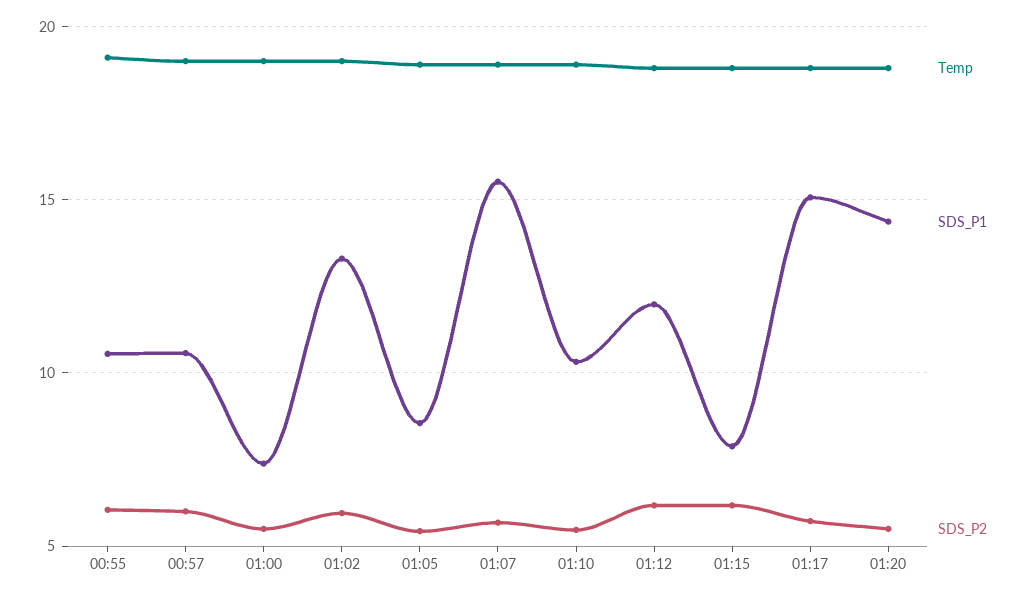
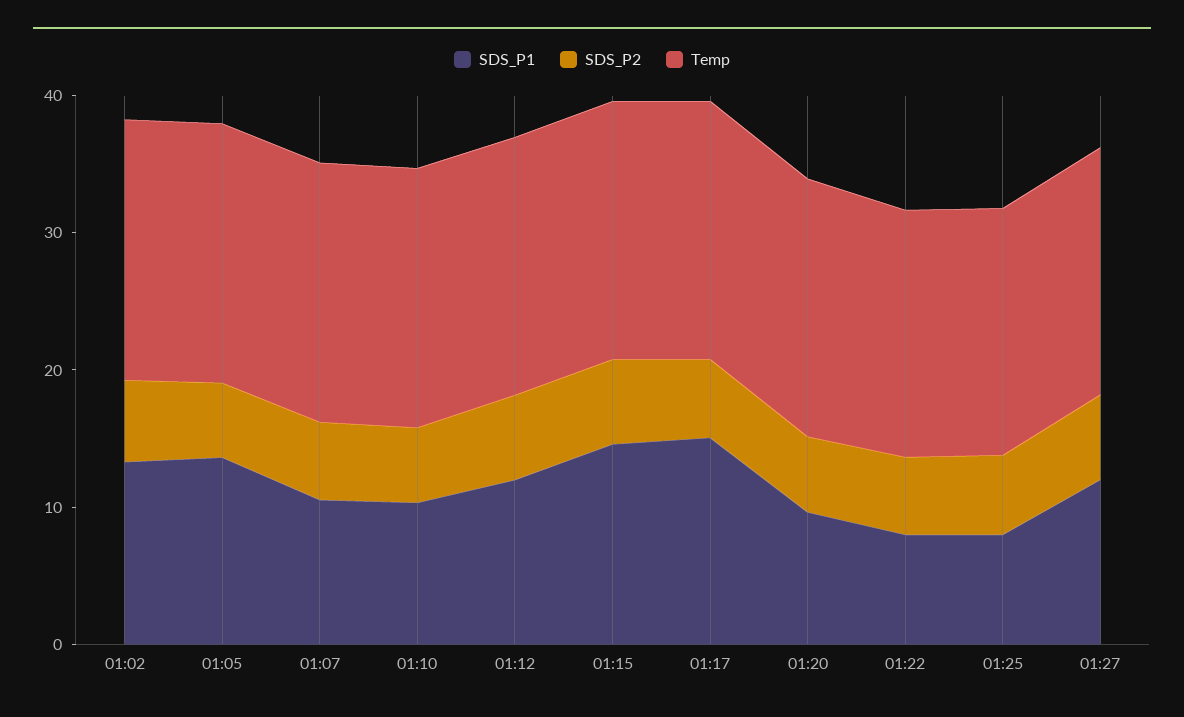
Temp, 00:55: 19 -> none
SDS_P1, 00:55: 10.5 -> none
SDS_P2, 00:55: 6 -> none
Temp, 00:57: 19 -> none
SDS_P1, 00:57: 10.5 -> none
SDS_P2, 00:57: 6 -> none
Temp, 01:00: 19 -> none
SDS_P1, 01:00: 7.5 -> none
SDS_P2, 01:00: 5.5 -> none
SDS_P1, 01:05: 8.5 -> 14
SDS_P1, 01:07: 15.5 -> 10
SDS_P1, 01:15: 8 -> 14
SDS_P1, 01:20: 14.5 -> 10
SDS_P1, 01:22: none -> 8
SDS_P2, 01:22: none -> 6
Temp, 01:22: none -> 18
SDS_P1, 01:25: none -> 8
SDS_P2, 01:25: none -> 6
Temp, 01:25: none -> 18
SDS_P1, 01:27: none -> 12
SDS_P2, 01:27: none -> 6
Temp, 01:27: none -> 18

